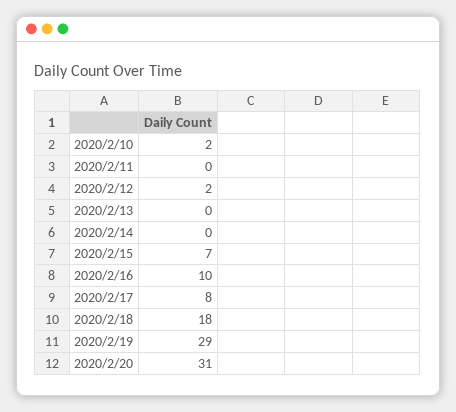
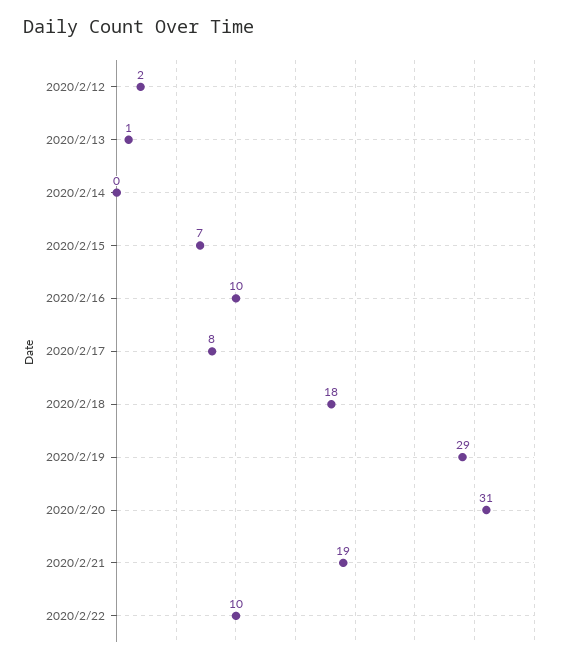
2020/2/10: 2 -> none
2020/2/11: 0 -> none
2020/2/13: 0 -> 1
2020/2/21: none -> 19
2020/2/22: none -> 10

